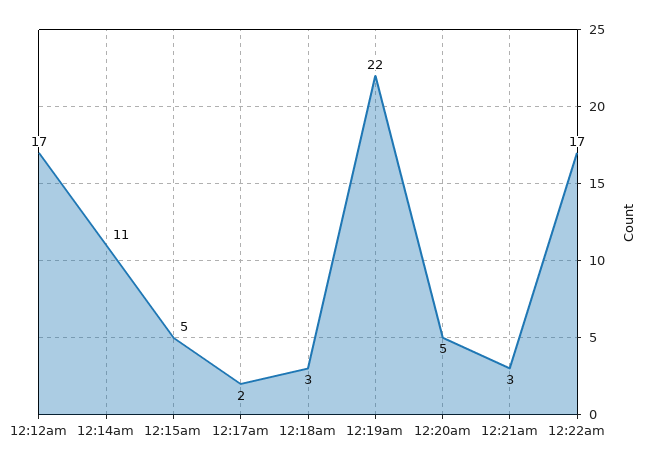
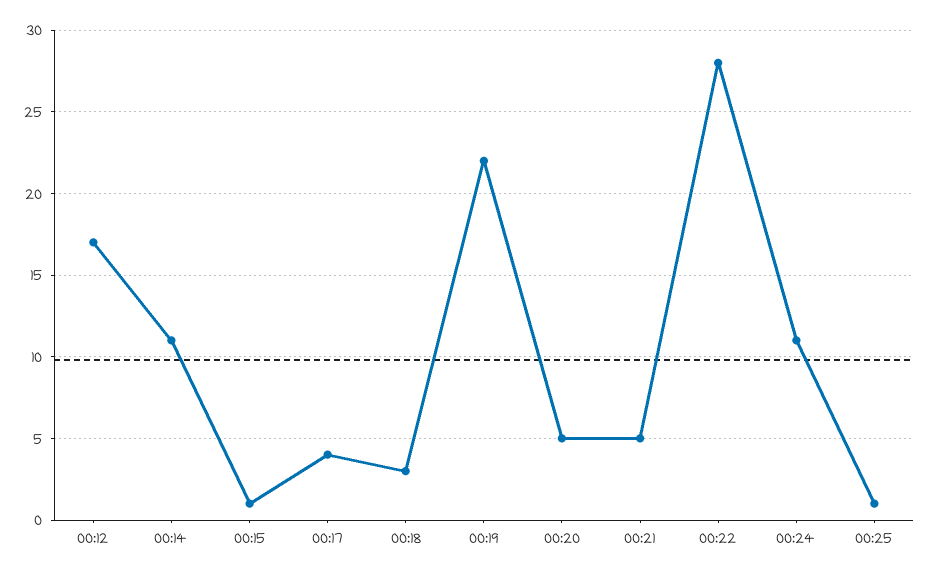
12:15am: 5 -> 1
12:17am: 2 -> 4
12:21am: 3 -> 5
12:22am: 17 -> 28
00:24: none -> 11
00:25: none -> 1

